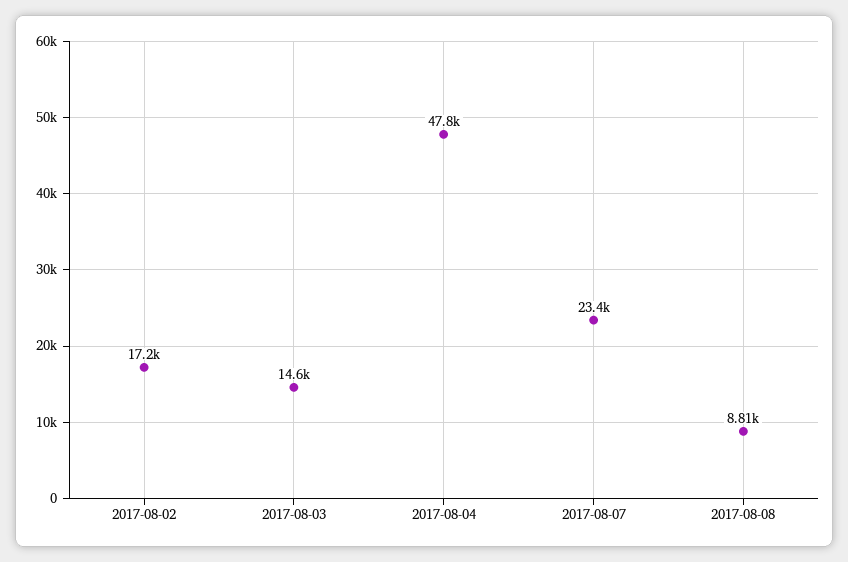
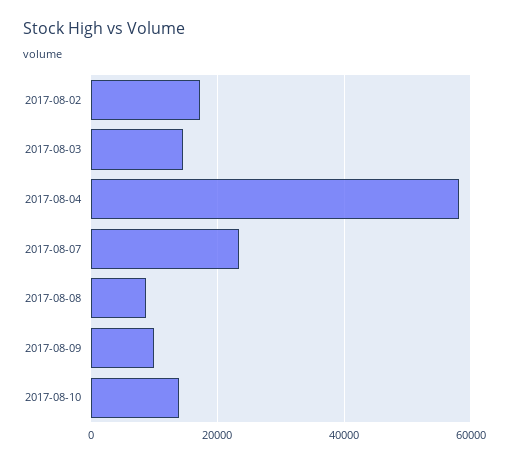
2017-08-04: 47800 -> 58000
2017-08-09: none -> 10000
2017-08-10: none -> 14000

